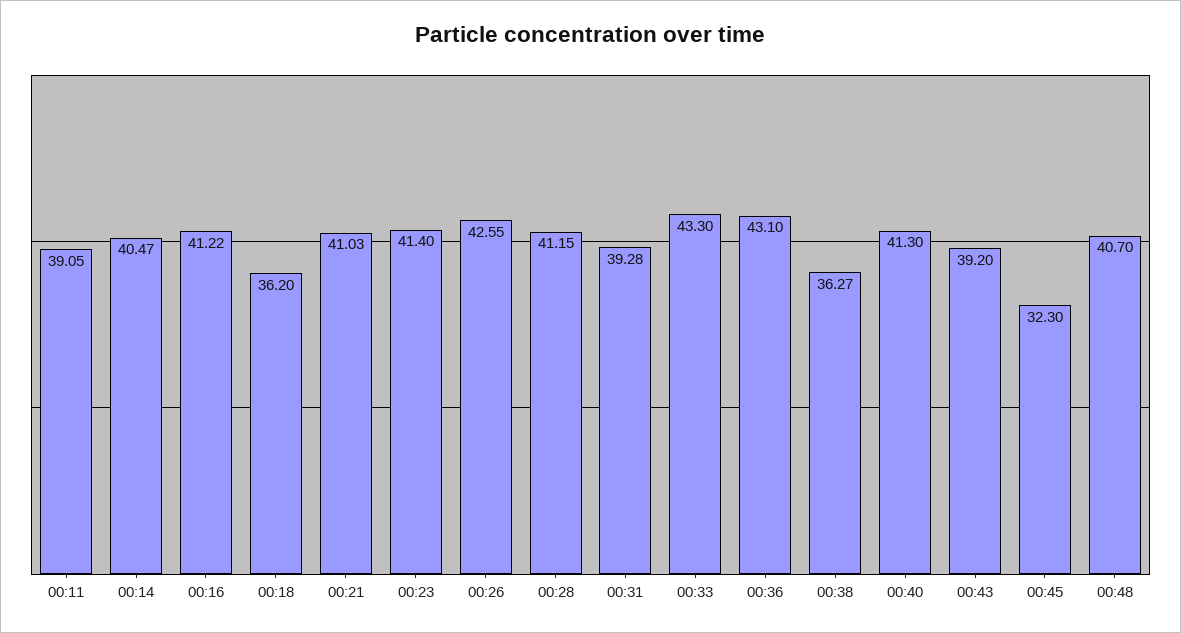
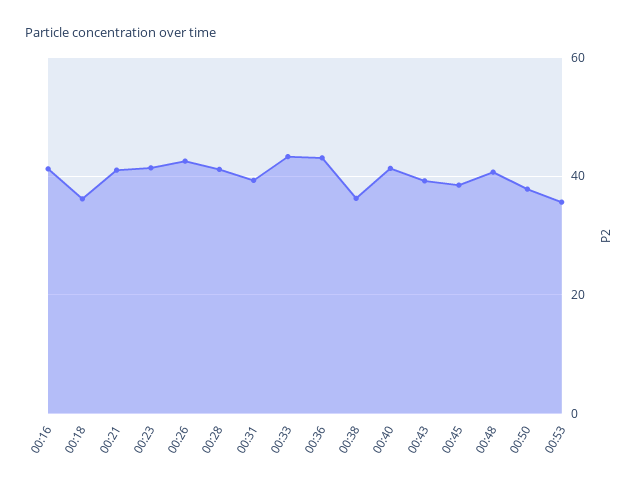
00:11: 39.05 -> none
00:14: 40.47 -> none
00:45: 32.3 -> 38
00:50: none -> 38
00:53: none -> 36

